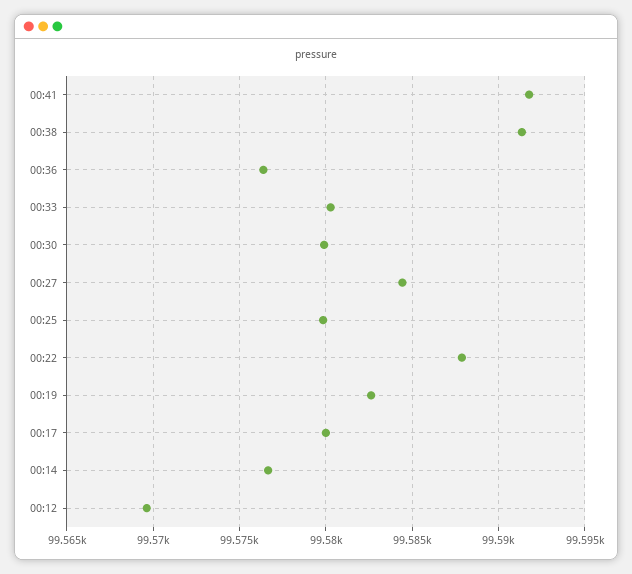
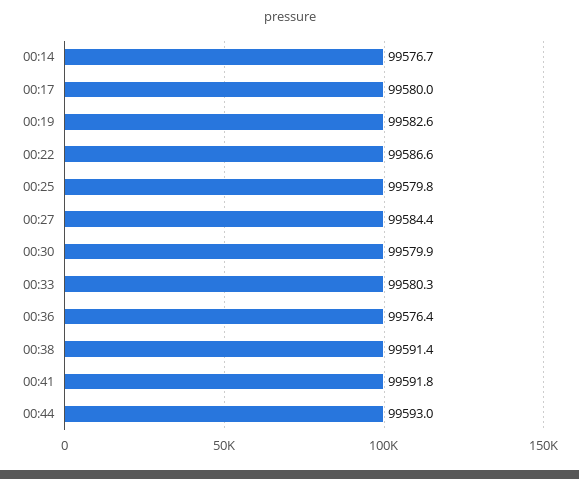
00:22: 99588 -> 99586.6
00:12: 99569.5 -> none
00:44: none -> 99593

